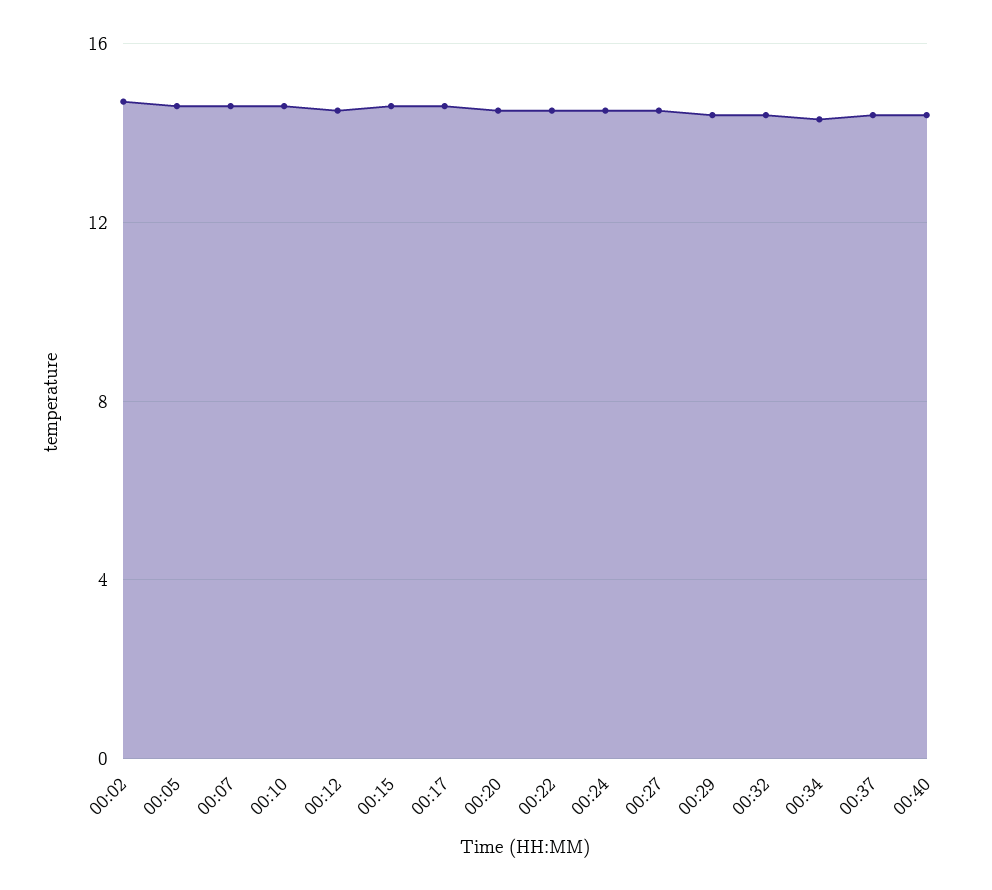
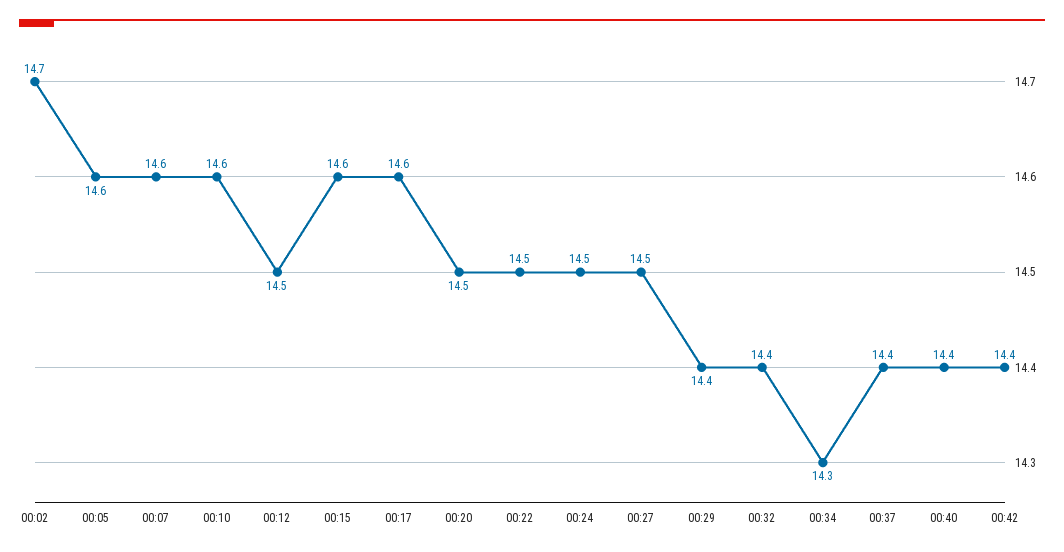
00:42: none -> 14.4

